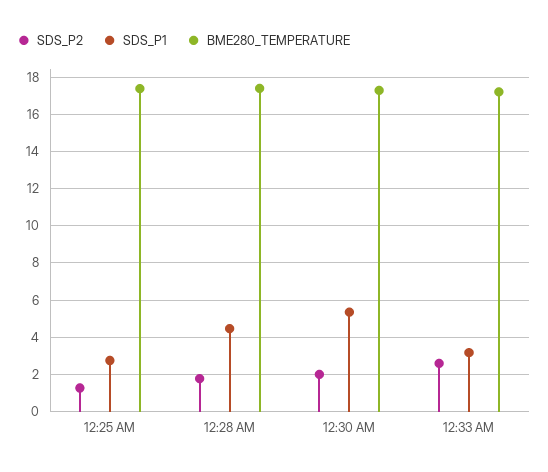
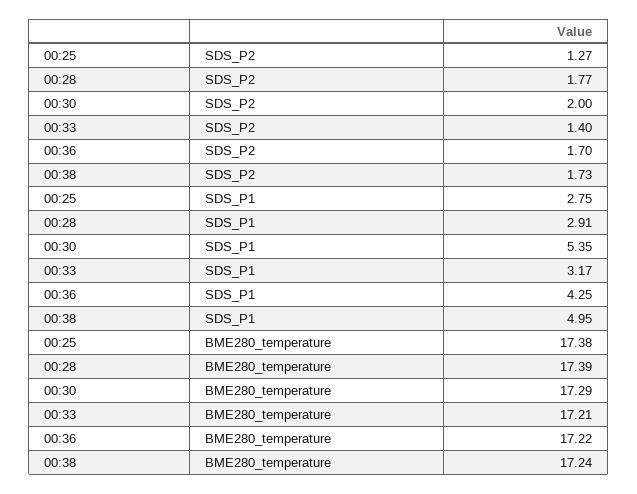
SDS_P1, 12:28 AM: 4.5 -> 2.91
SDS_P2, 12:33 AM: 2.5 -> 1.4
SDS_P2, 00:36: none -> 1.7
SDS_P2, 00:38: none -> 1.73
SDS_P1, 00:36: none -> 4.25
SDS_P1, 00:38: none -> 4.95
BME280_TEMPERATURE, 00:36: none -> 17.22
BME280_TEMPERATURE, 00:38: none -> 17.24

